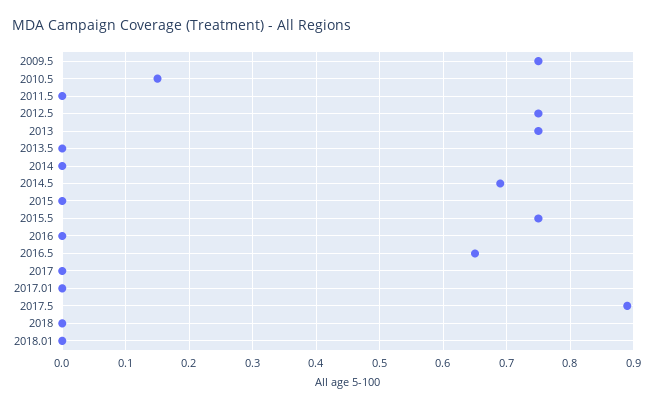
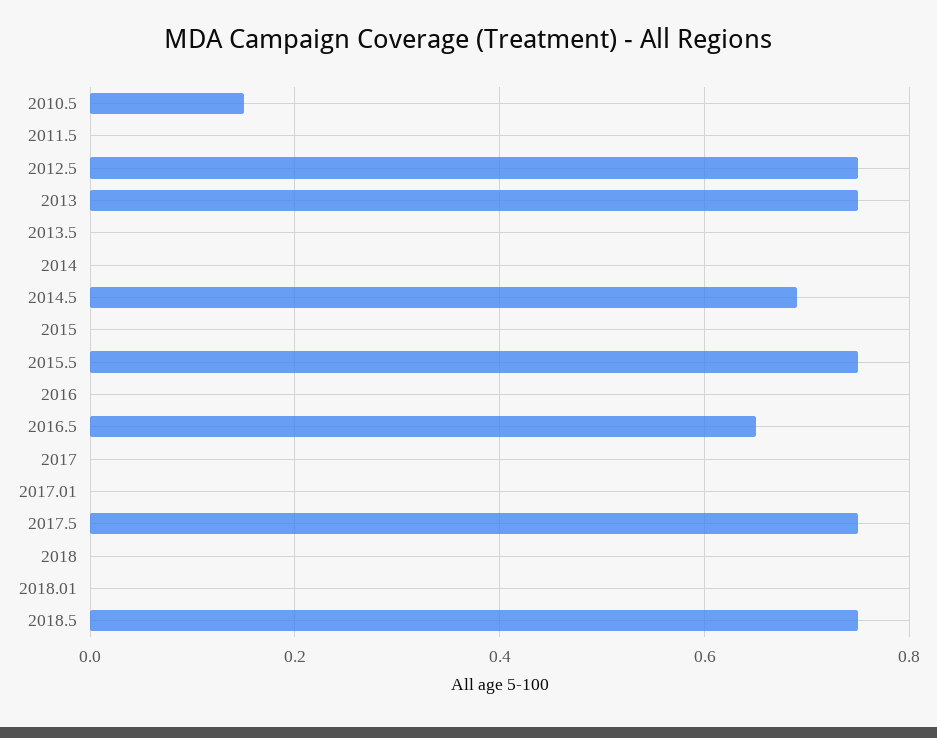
2009.5: 0.75 -> none
2017.5: 0.89 -> 0.75
2018.5: none -> 0.75

